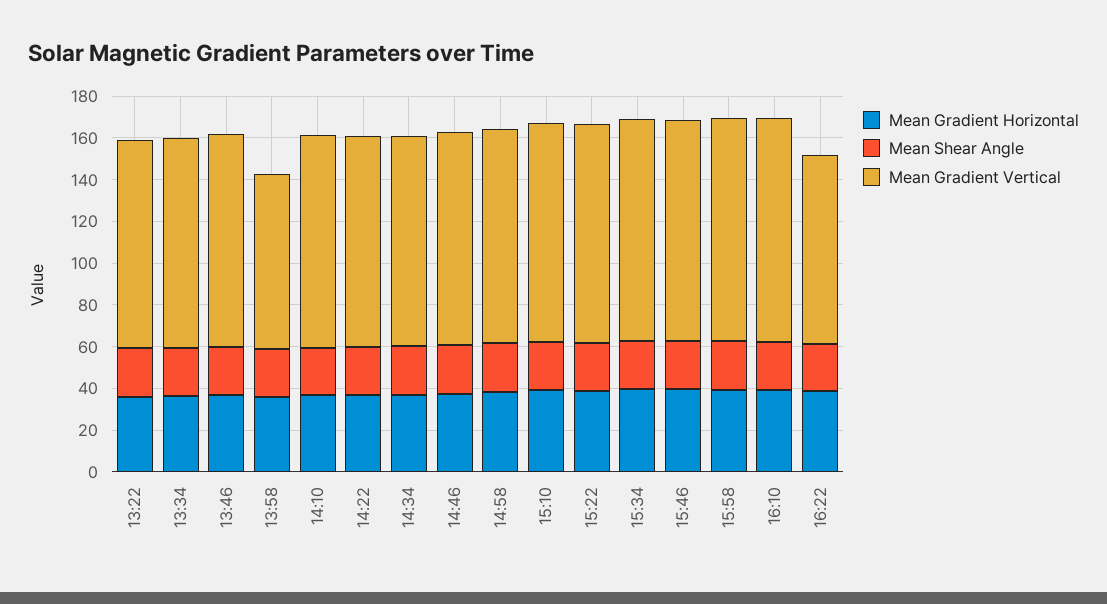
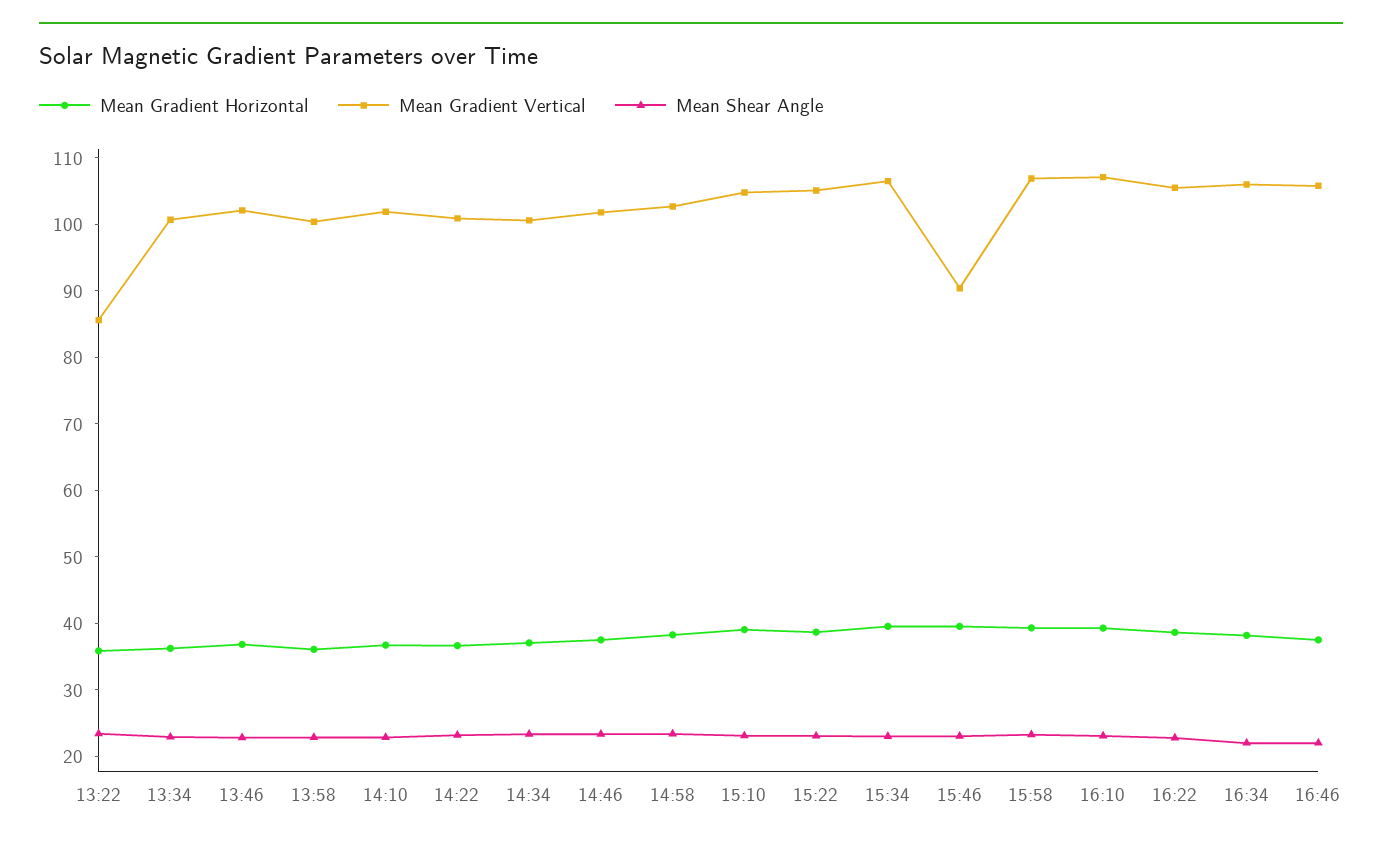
Mean Gradient Vertical, 13:22: 100 -> 86
Mean Gradient Vertical, 13:58: 85 -> 100
Mean Gradient Vertical, 15:46: 105 -> 90
Mean Gradient Vertical, 16:22: 90 -> 106
Mean Gradient Horizontal, 16:34: none -> 38
Mean Gradient Vertical, 16:34: none -> 106
Mean Shear Angle, 16:34: none -> 22
Mean Gradient Horizontal, 16:46: none -> 38
Mean Gradient Vertical, 16:46: none -> 106
Mean Shear Angle, 16:46: none -> 22

